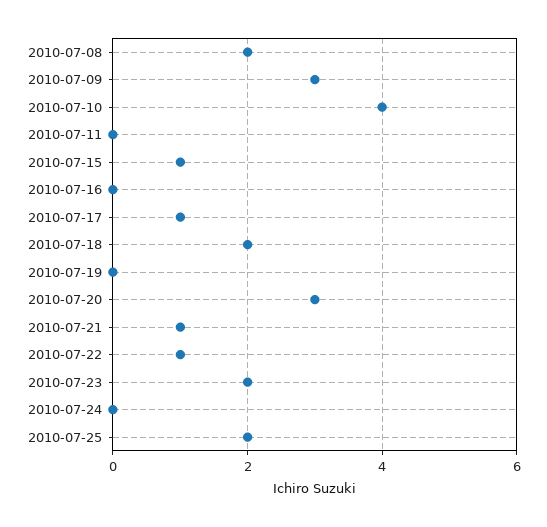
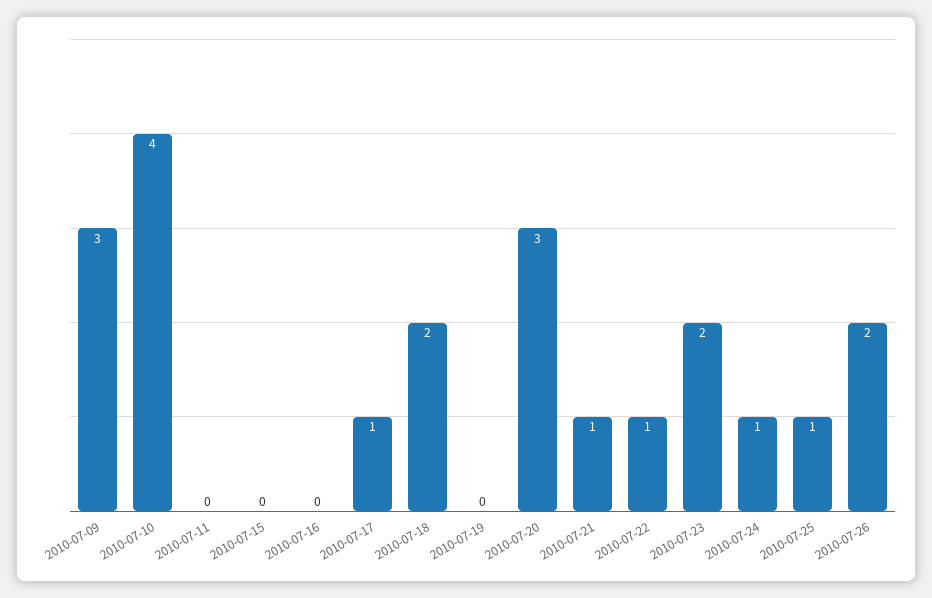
2010-07-08: 2 -> none
2010-07-15: 1 -> 0
2010-07-24: 0 -> 1
2010-07-25: 2 -> 1
2010-07-26: none -> 2

